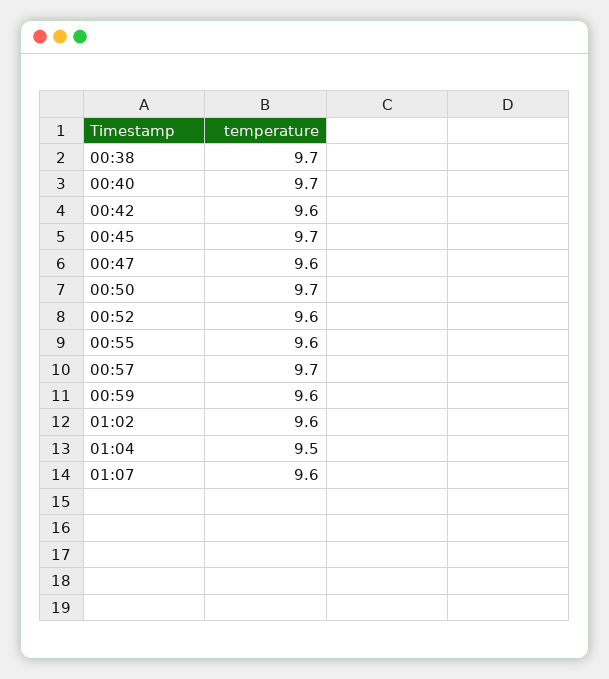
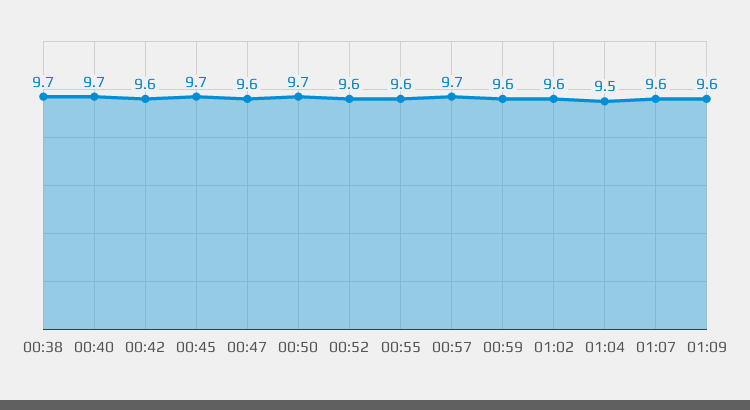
01:09: none -> 9.6

